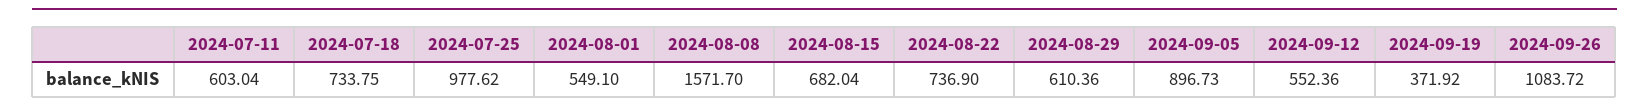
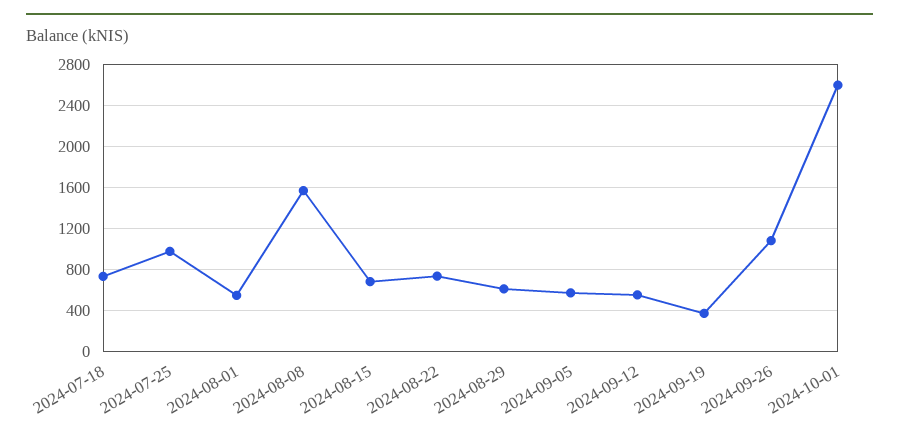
2024-07-11: 603.04 -> none
2024-09-05: 896.73 -> 600
2024-10-01: none -> 2600

